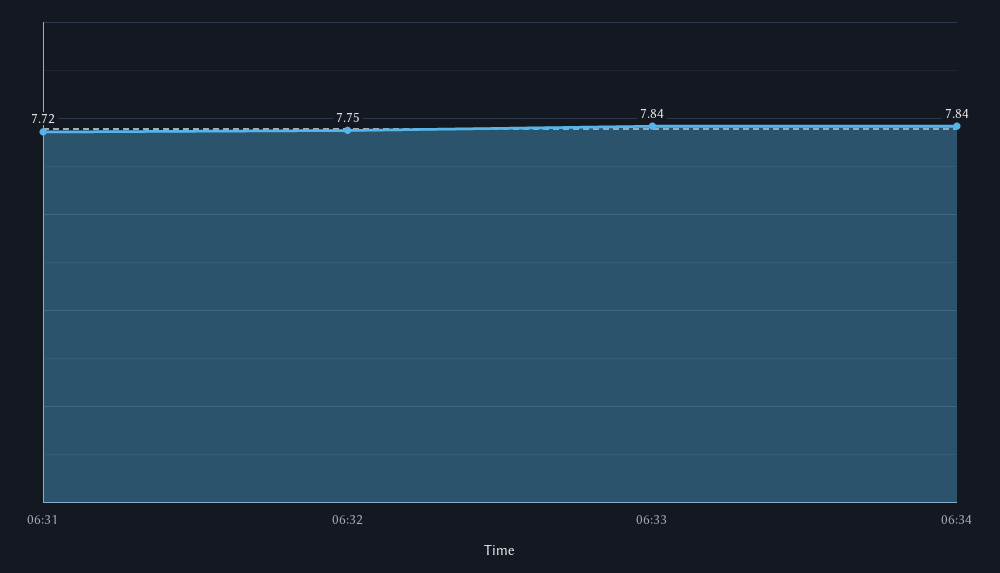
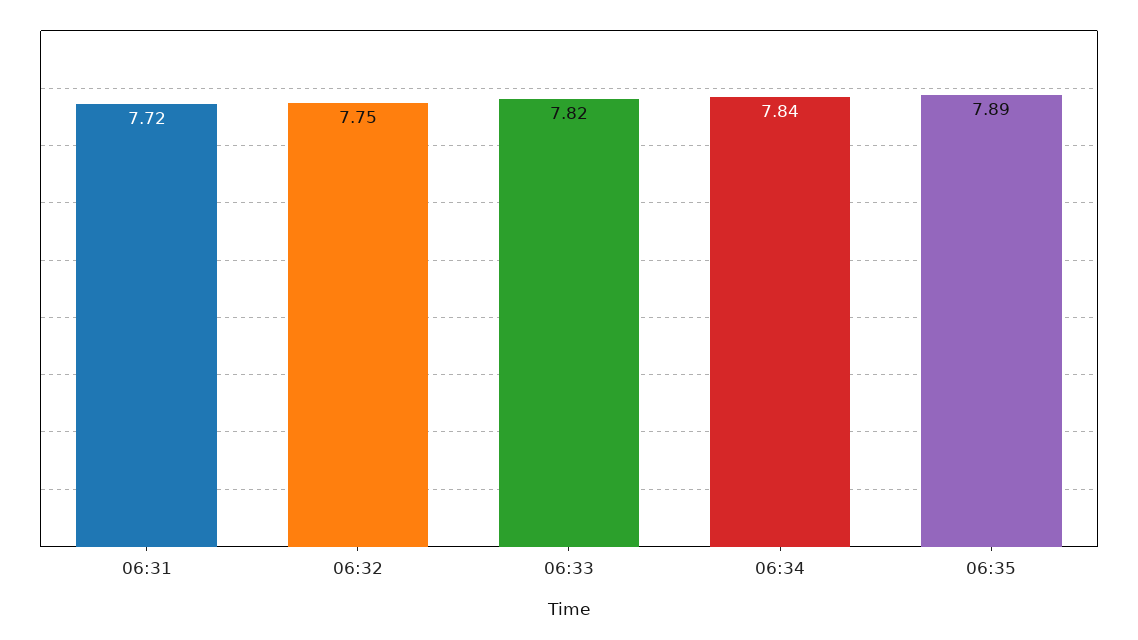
06:33: 7.84 -> 7.82
06:35: none -> 7.89

